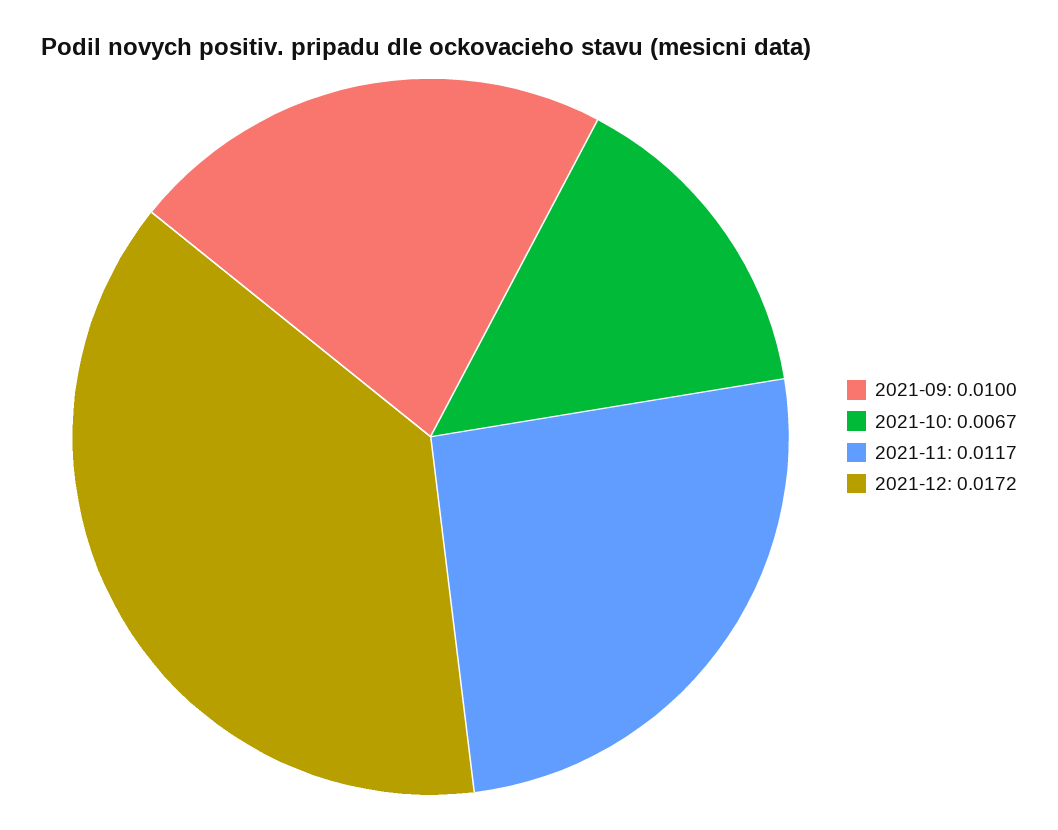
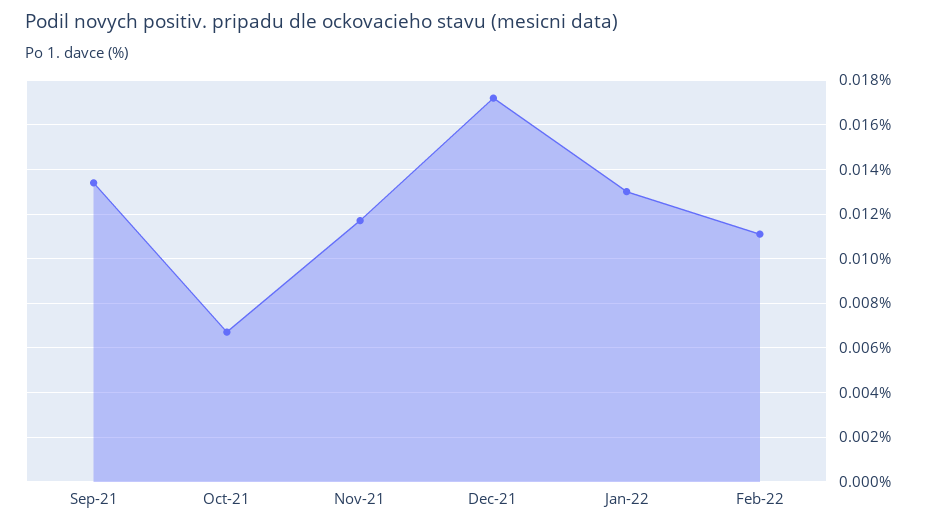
2021-09: 0.01 -> 0.0135
Jan-22: none -> 0.013
Feb-22: none -> 0.011

